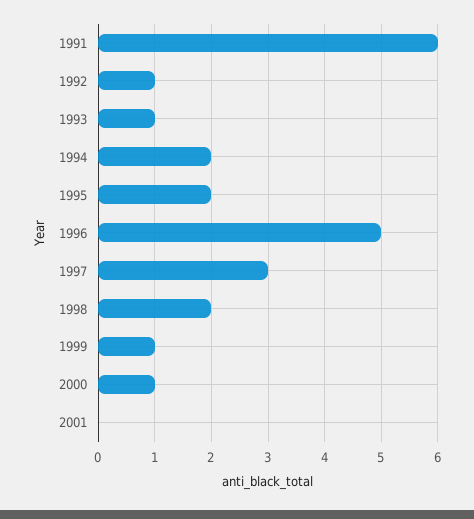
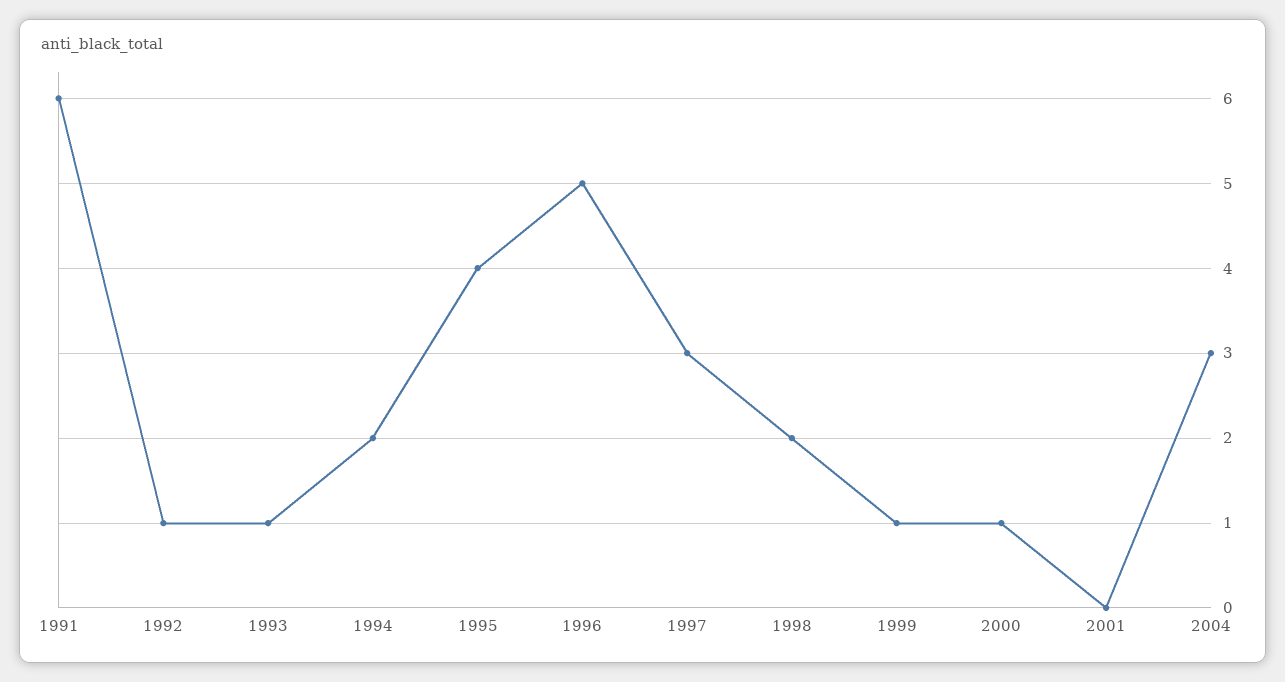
1995: 2 -> 4
2004: none -> 3

